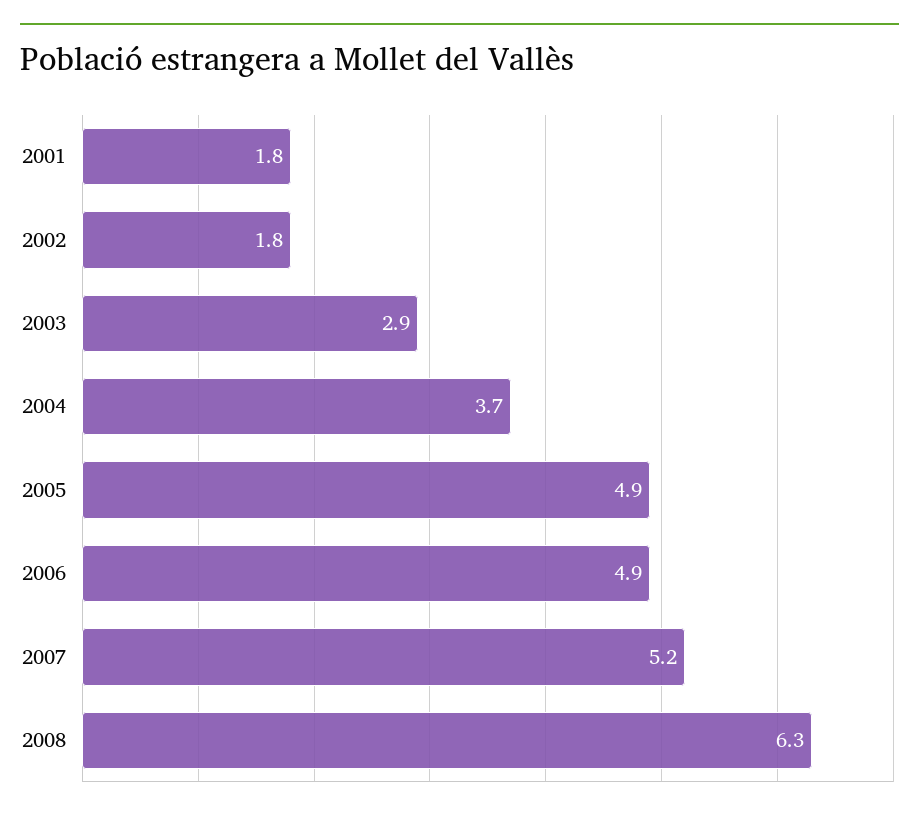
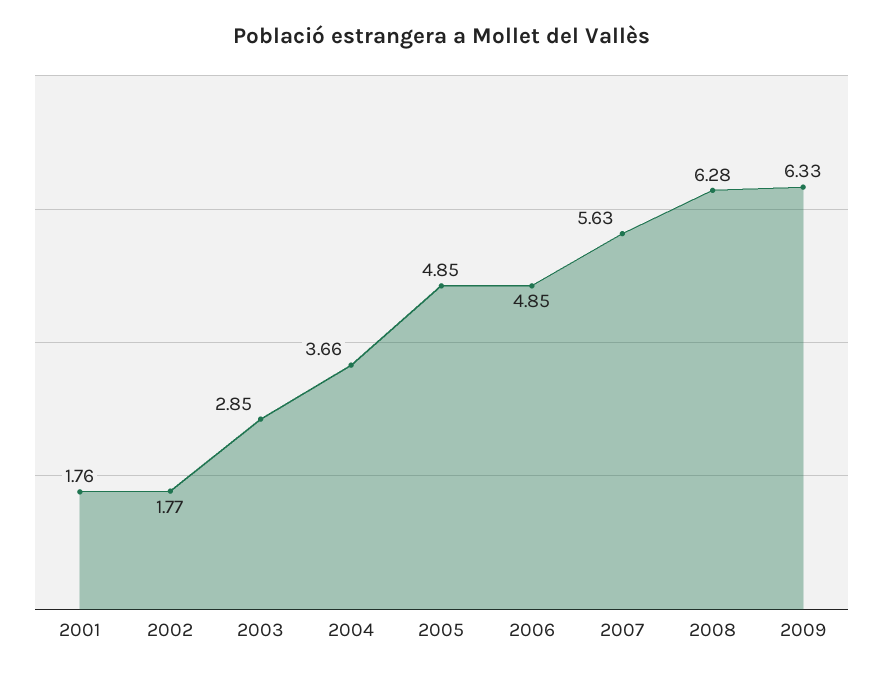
2007: 5.2 -> 5.63
2009: none -> 6.33

